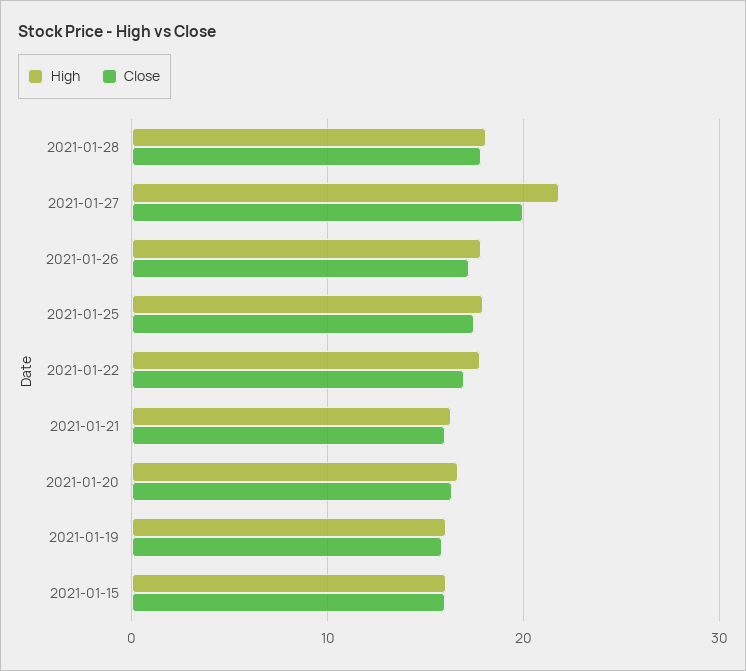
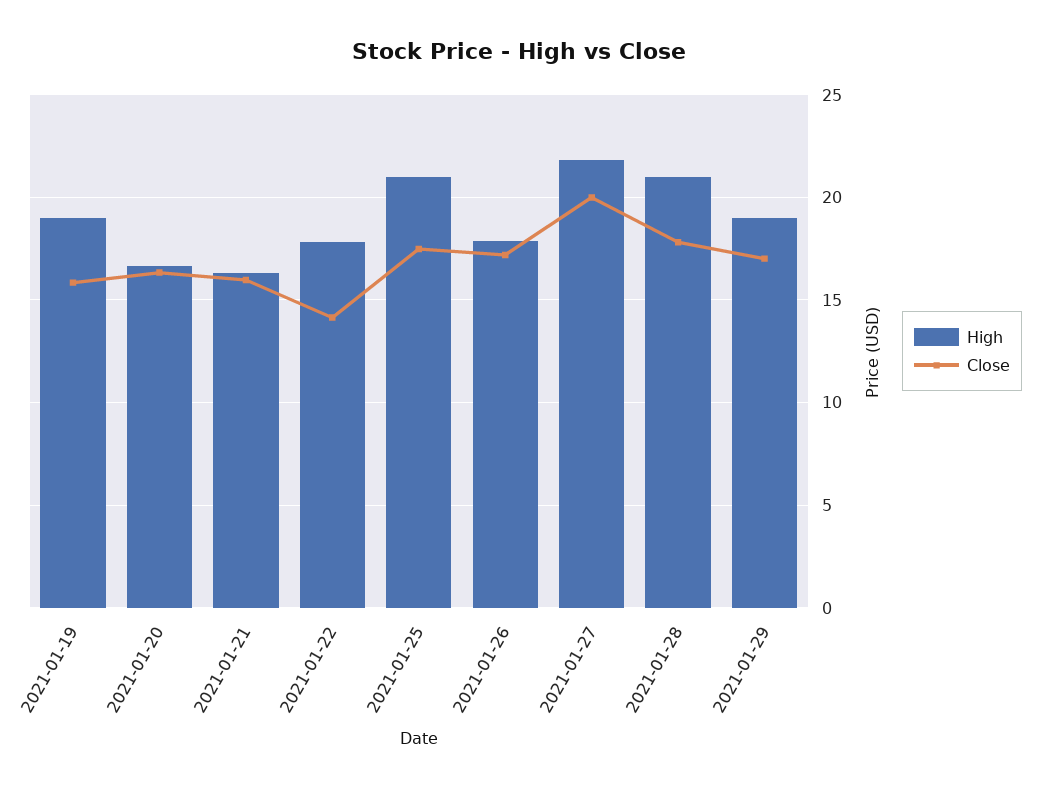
High, 2021-01-28: 18 -> 21
High, 2021-01-25: 18 -> 21
Close, 2021-01-22: 17 -> 14
High, 2021-01-19: 16 -> 19
High, 2021-01-15: 16 -> none
Close, 2021-01-15: 16 -> none
High, 2021-01-29: none -> 19
Close, 2021-01-29: none -> 17

